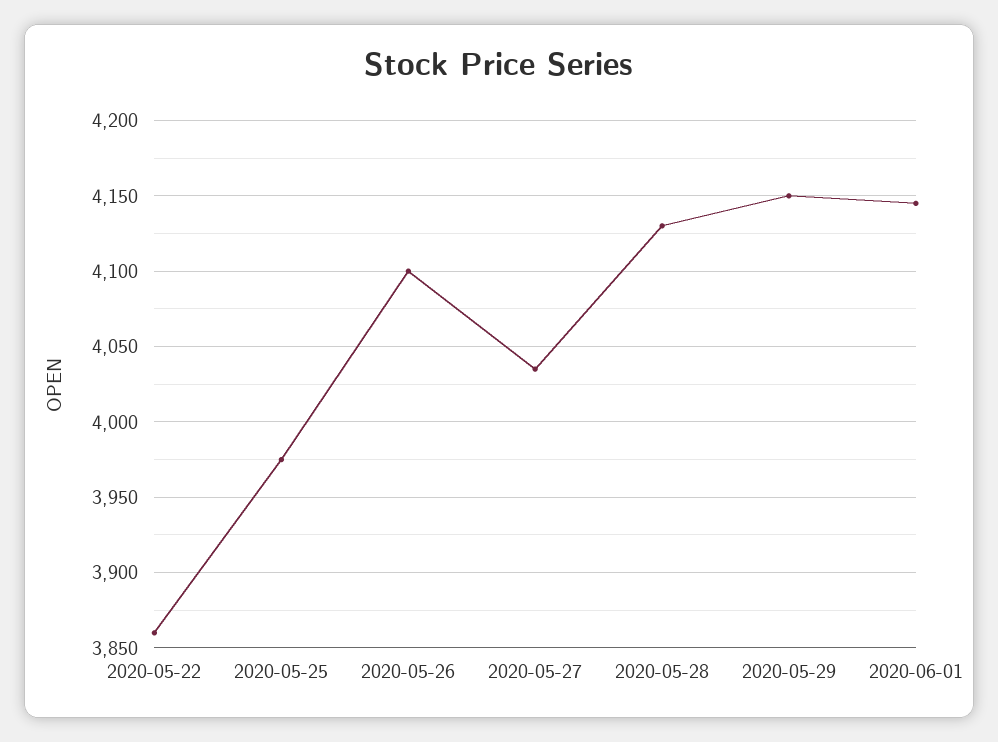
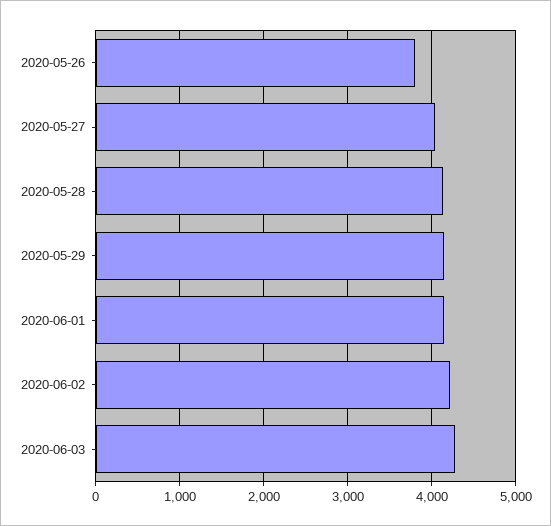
2020-05-22: 3860 -> none
2020-05-25: 3975 -> none
2020-05-26: 4100 -> 3800
2020-06-02: none -> 4200
2020-06-03: none -> 4300

